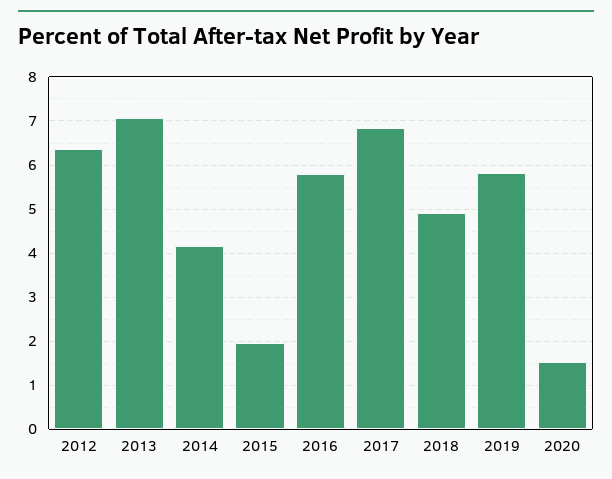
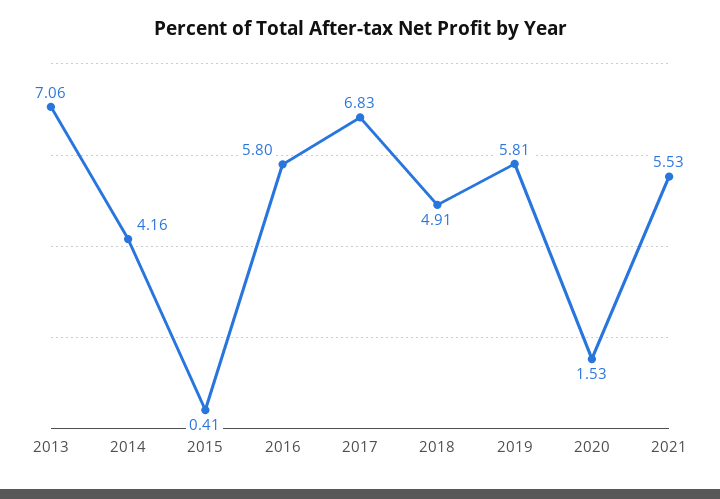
2012: 6.4 -> none
2015: 2 -> 0.41
2021: none -> 5.53

